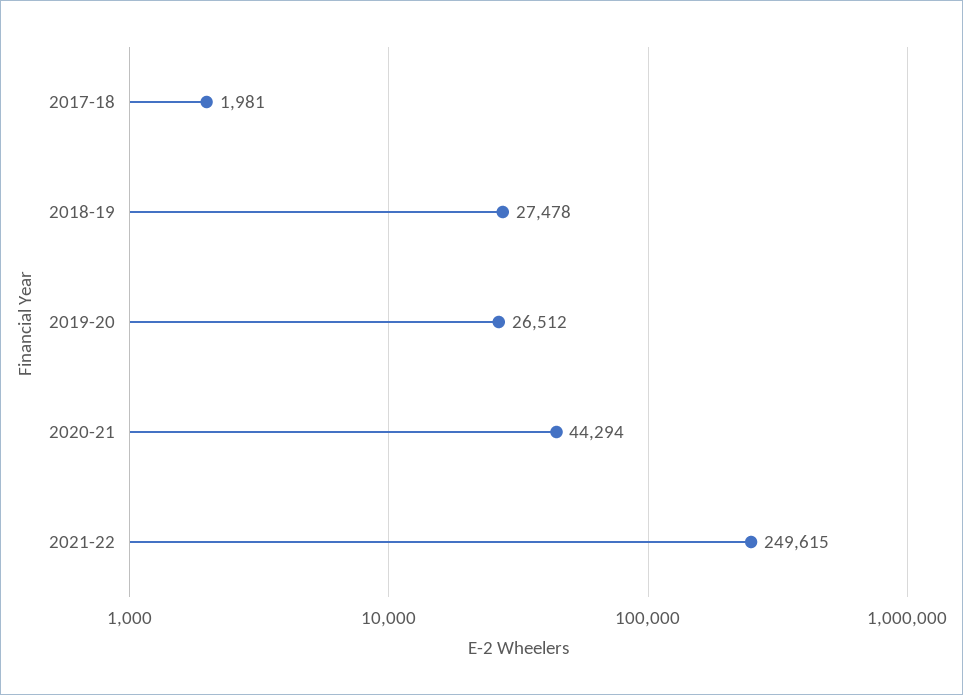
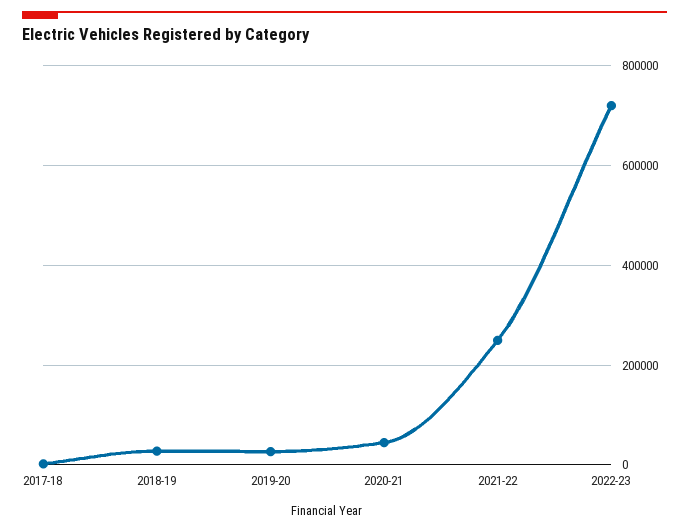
2022-23: none -> 720000

